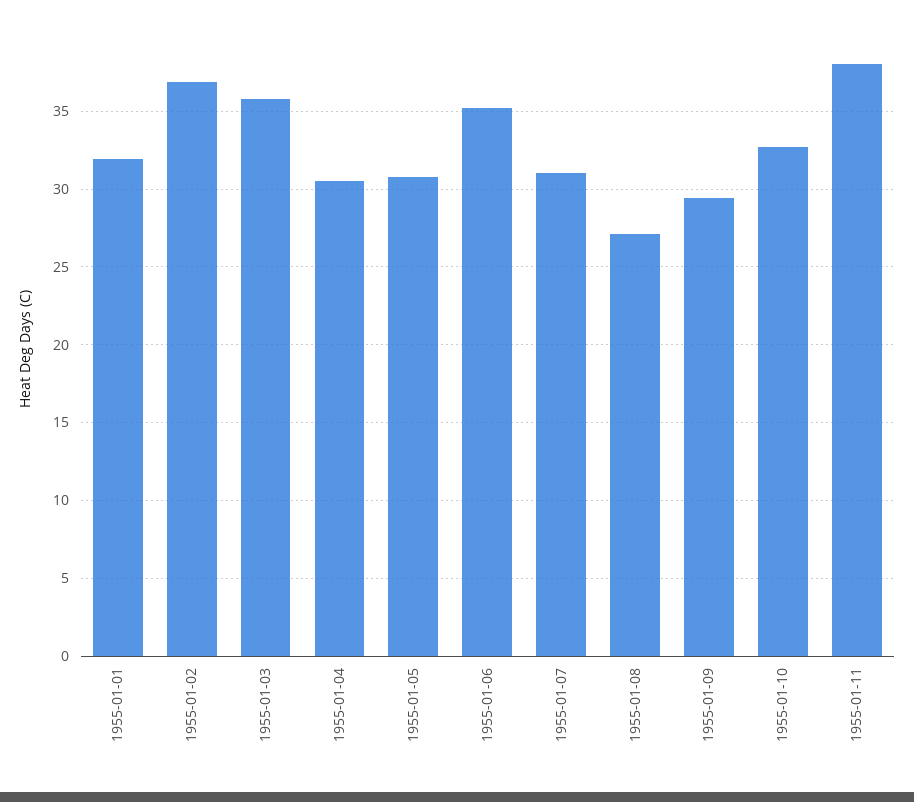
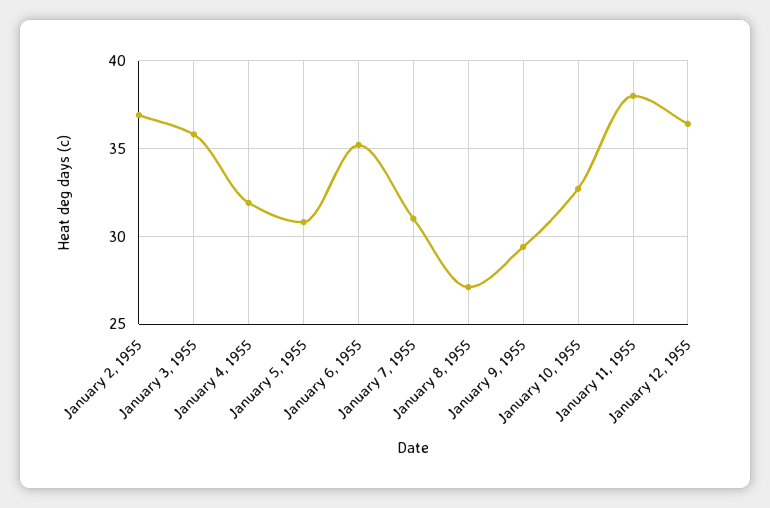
1955-01-01: 32 -> none
1955-01-04: 30.5 -> 32
January 12, 1955: none -> 36.5

